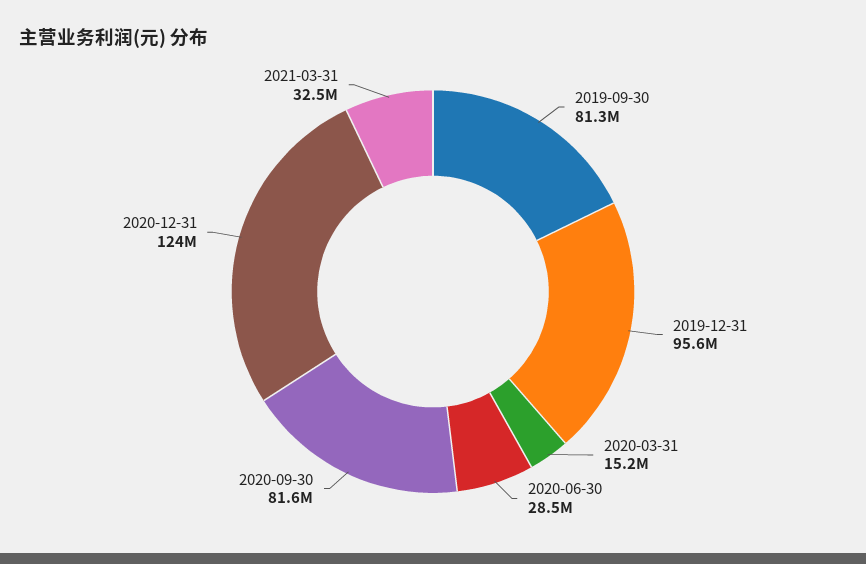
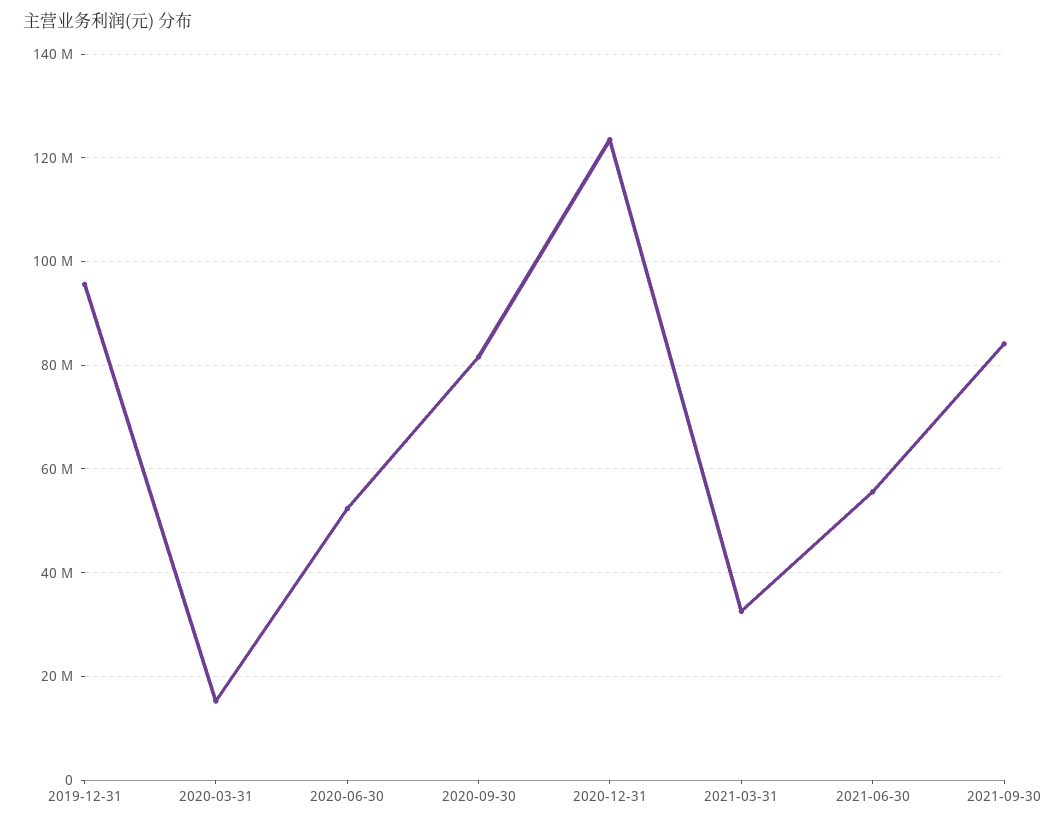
2019-09-30: 81300000 -> none
2020-06-30: 28500000 -> 52000000
2021-06-30: none -> 56000000
2021-09-30: none -> 84000000

